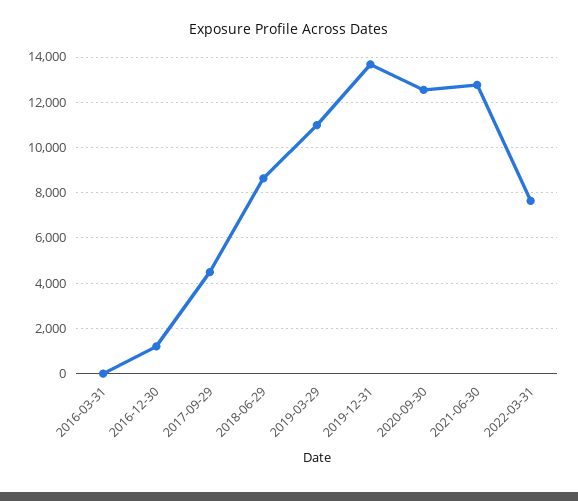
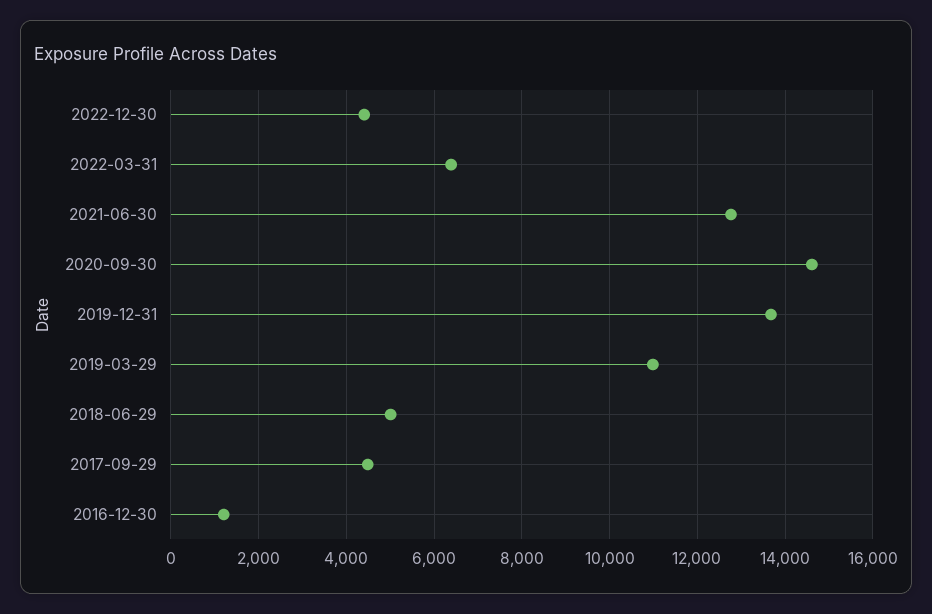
2016-03-31: 0 -> none
2018-06-29: 8500 -> 5000
2020-09-30: 12500 -> 14600
2022-03-31: 7500 -> 6400
2022-12-30: none -> 4400

